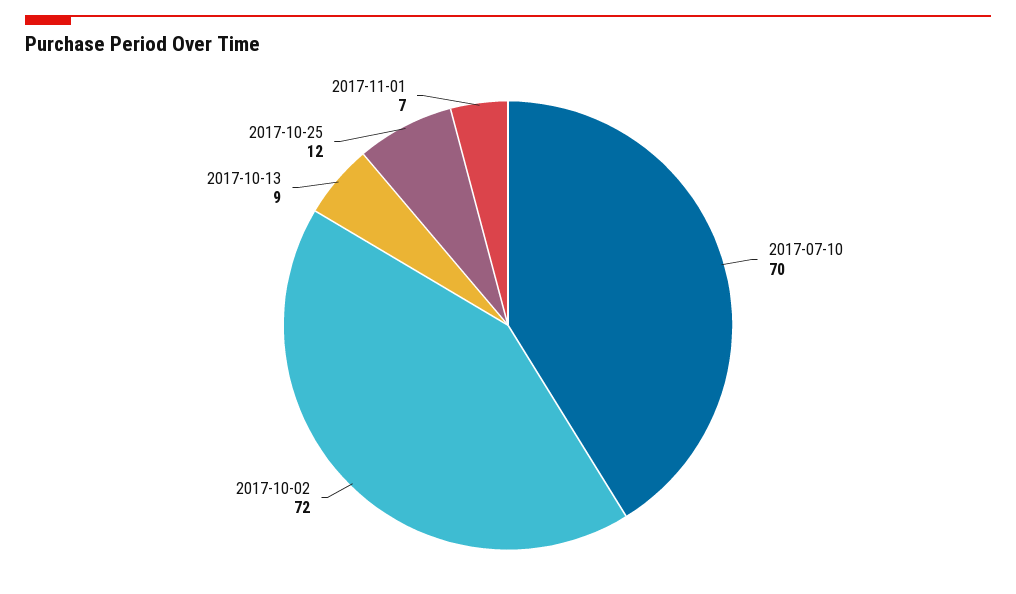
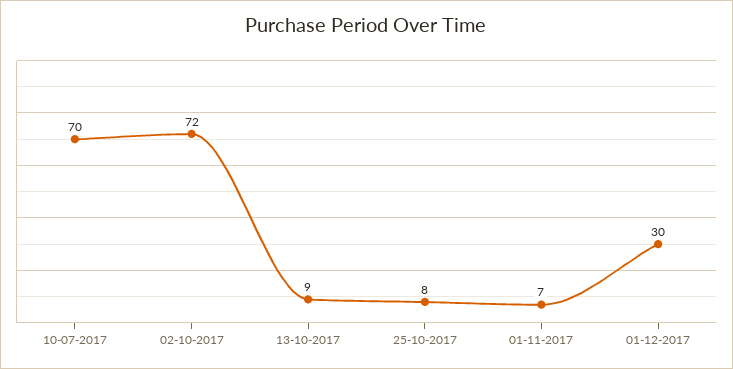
2017-10-25: 12 -> 8
01-12-2017: none -> 30

